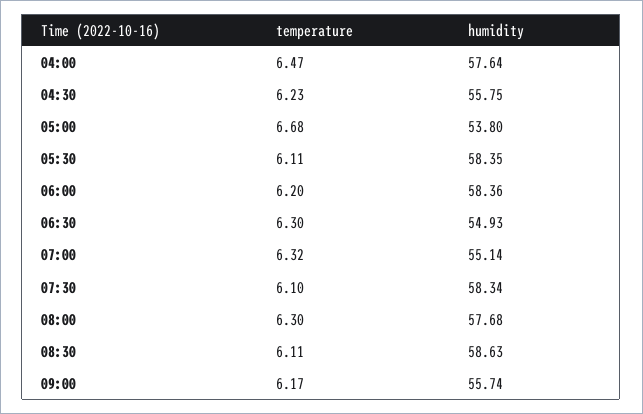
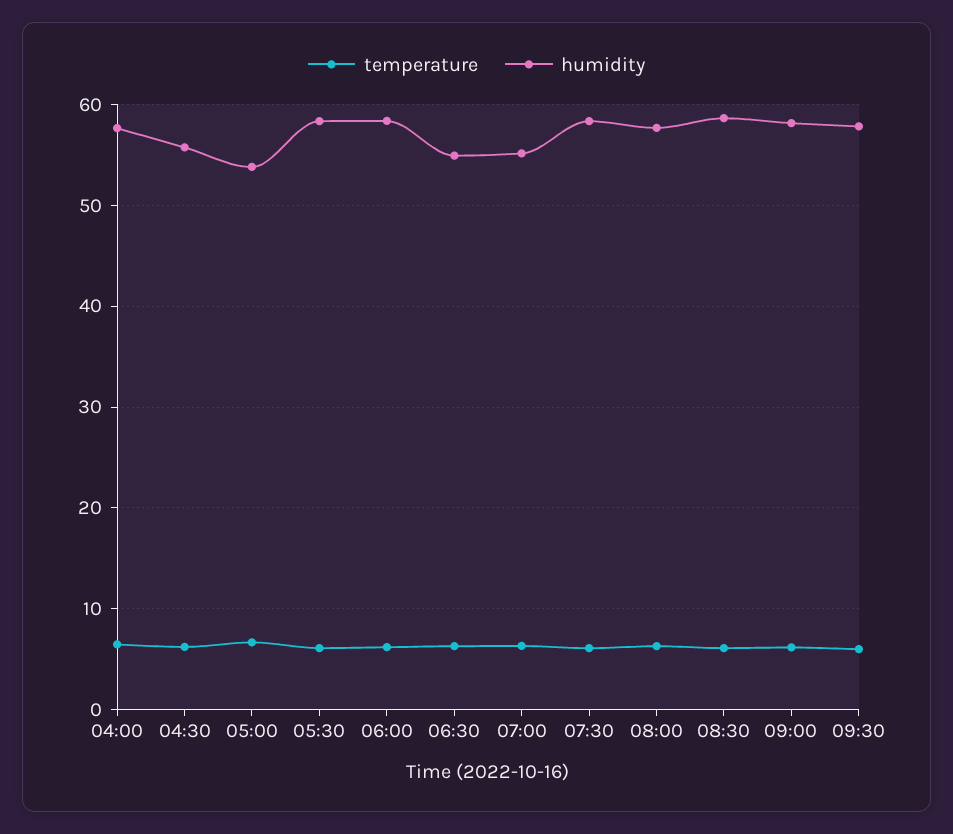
humidity, 09:00: 55.74 -> 58
temperature, 09:30: none -> 6
humidity, 09:30: none -> 58

